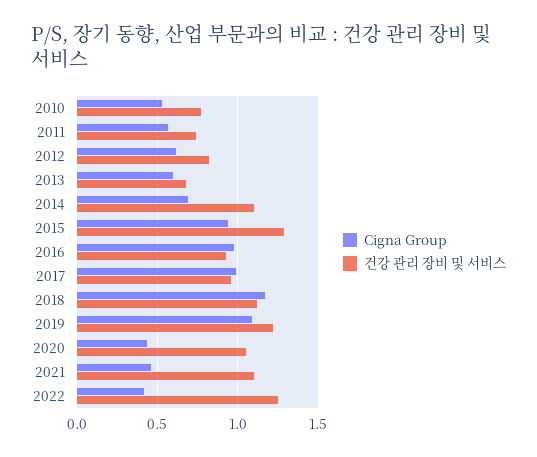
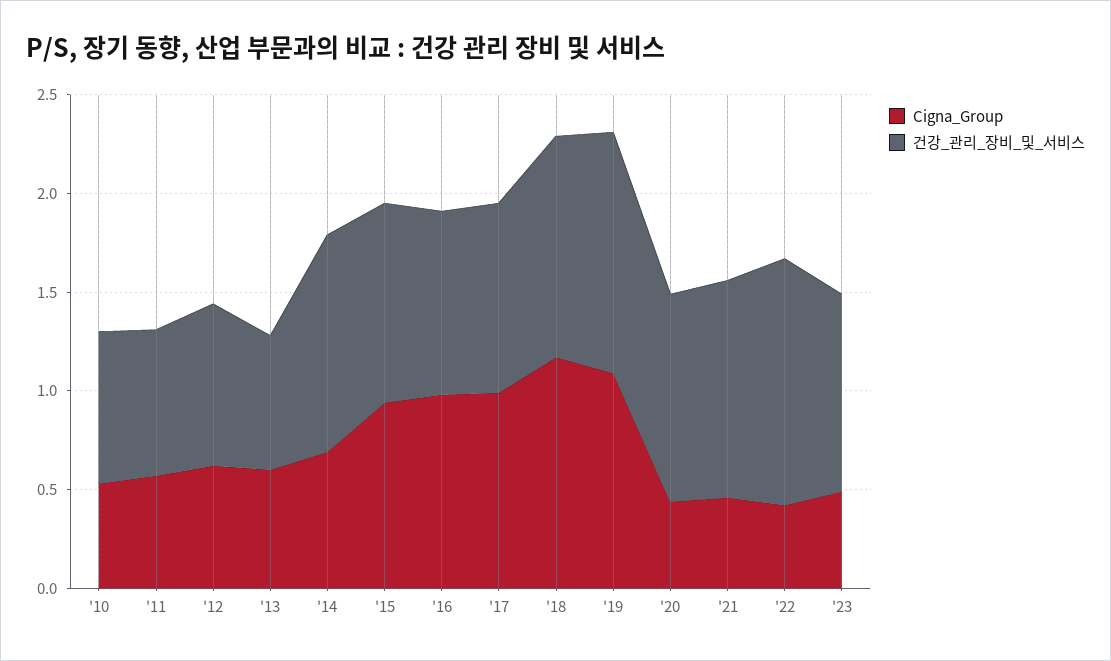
건강 관리 장비 및 서비스, 2015: 1.3 -> 1
Cigna Group, '23: none -> 0.5
건강 관리 장비 및 서비스, '23: none -> 1

